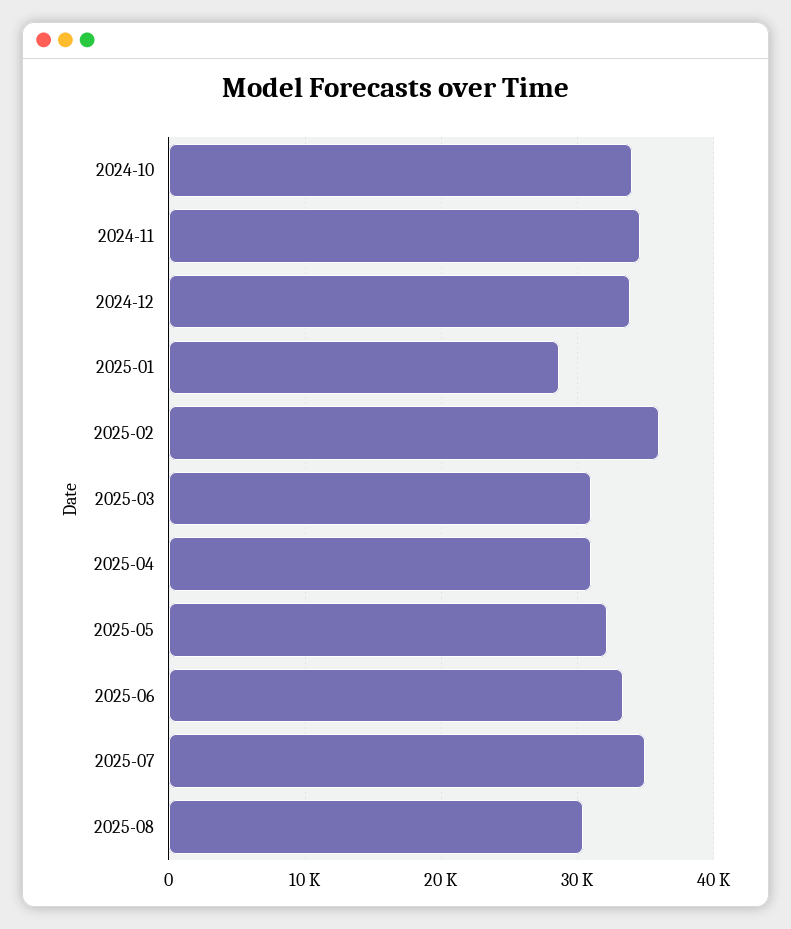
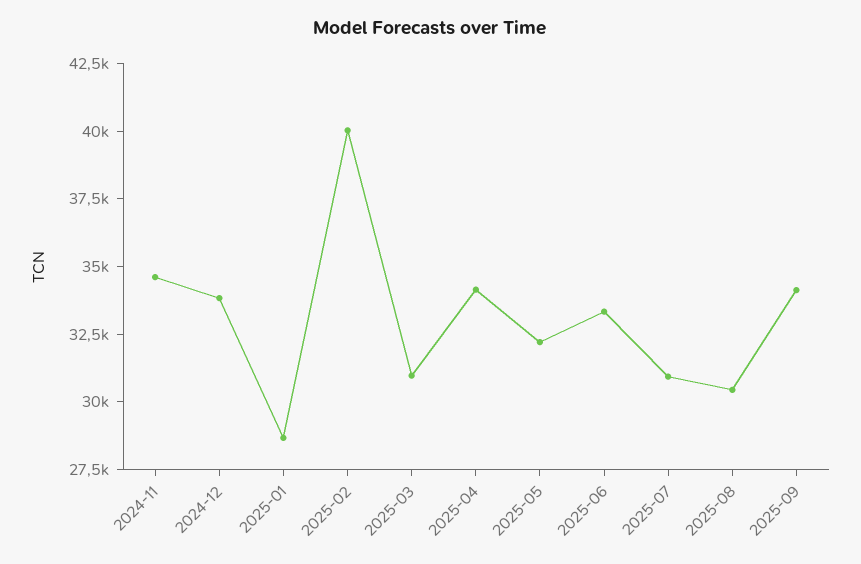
2024-10: 34000 -> none
2025-02: 36000 -> 40000
2025-04: 31000 -> 34000
2025-07: 35000 -> 31000
2025-09: none -> 34000

